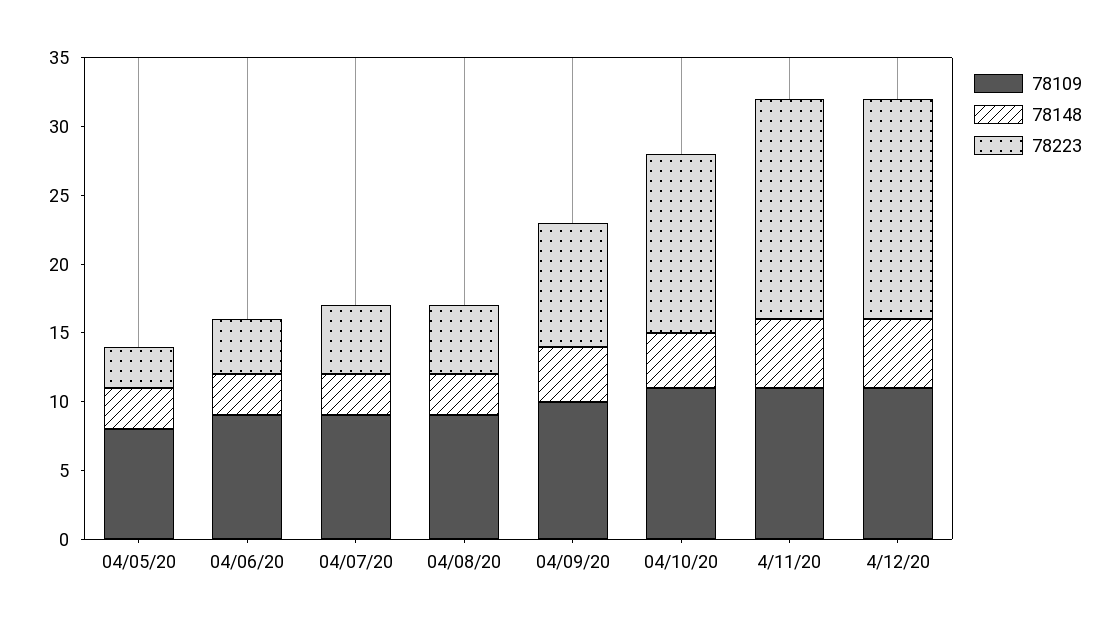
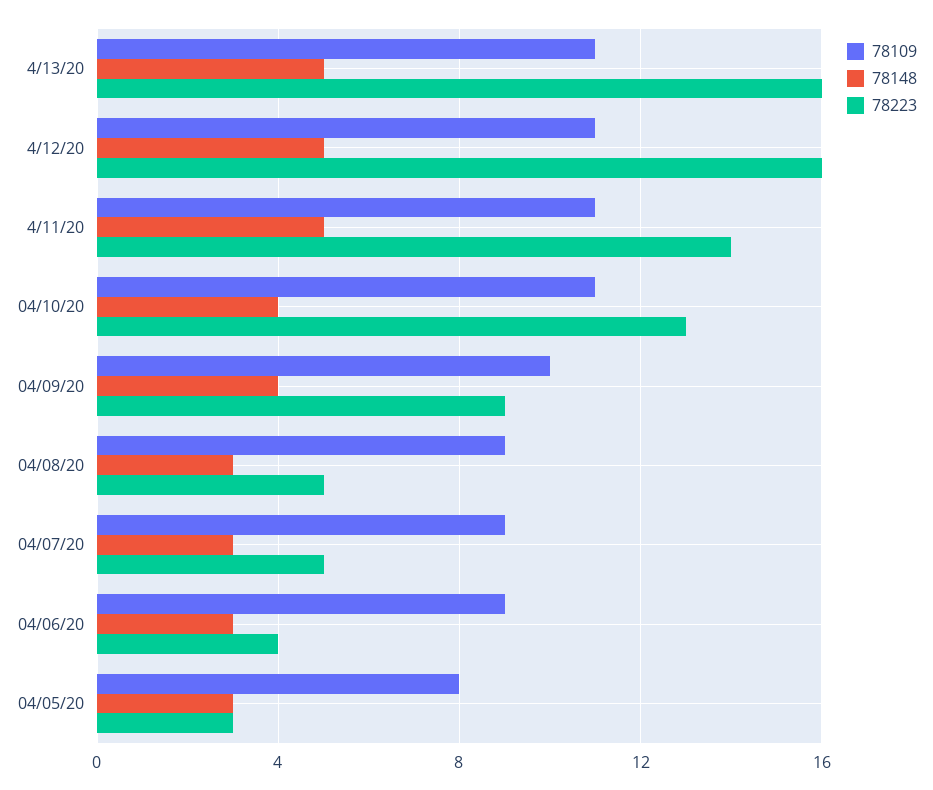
78223, 4/11/20: 16 -> 14
78109, 4/13/20: none -> 11
78148, 4/13/20: none -> 5
78223, 4/13/20: none -> 16

